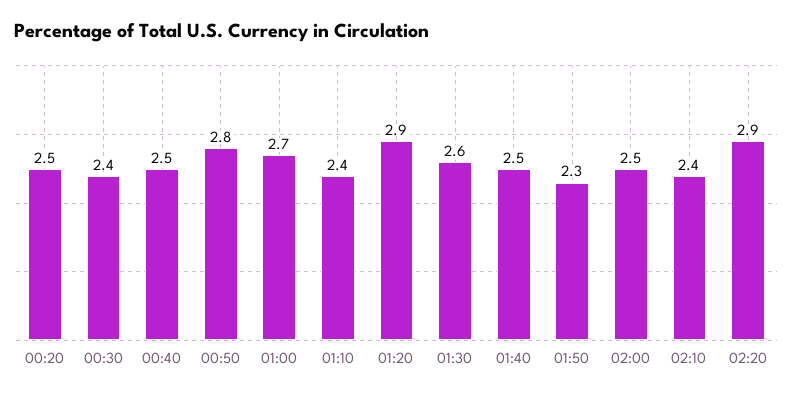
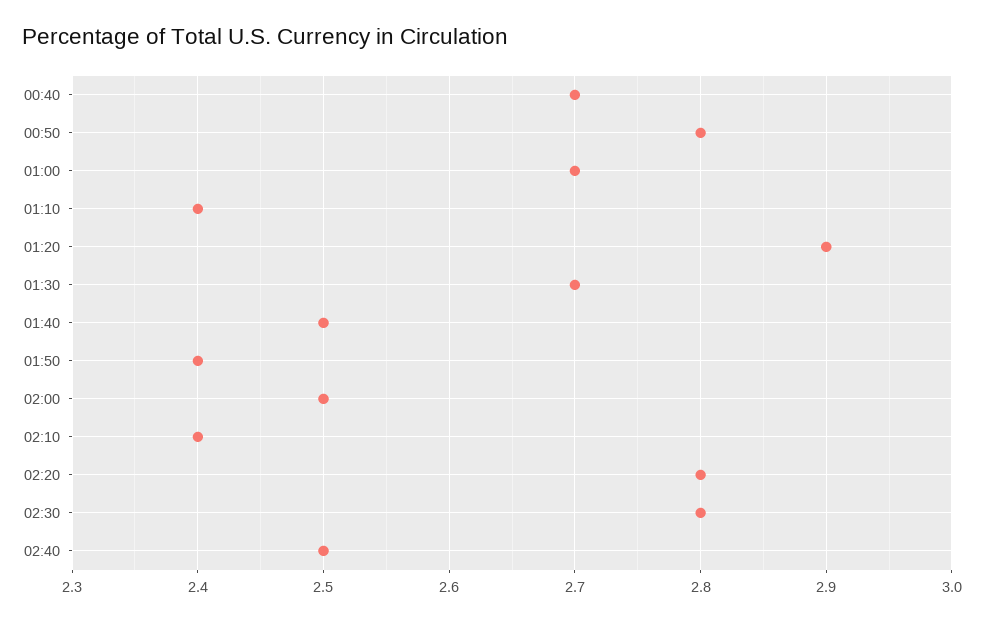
00:20: 2.5 -> none
00:30: 2.4 -> none
00:40: 2.5 -> 2.7
01:30: 2.6 -> 2.7
01:50: 2.3 -> 2.4
02:20: 2.9 -> 2.8
02:30: none -> 2.8
02:40: none -> 2.5

